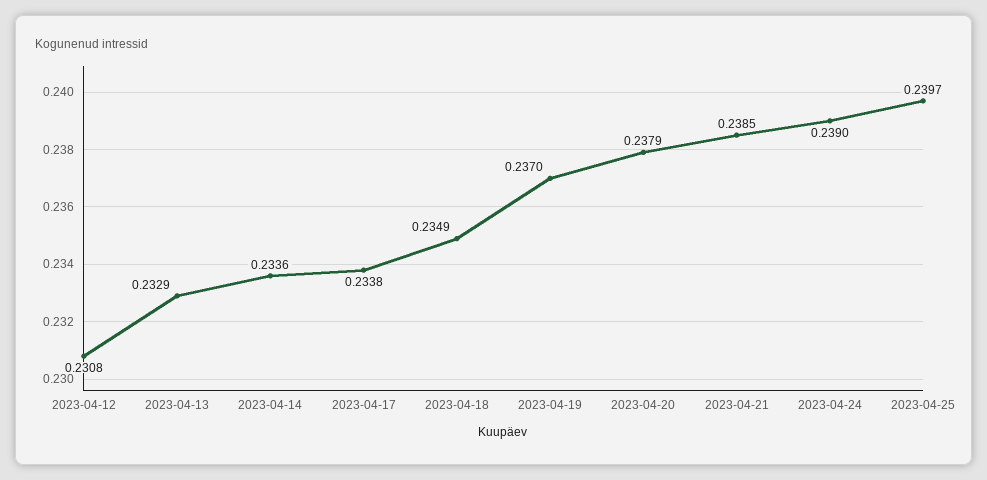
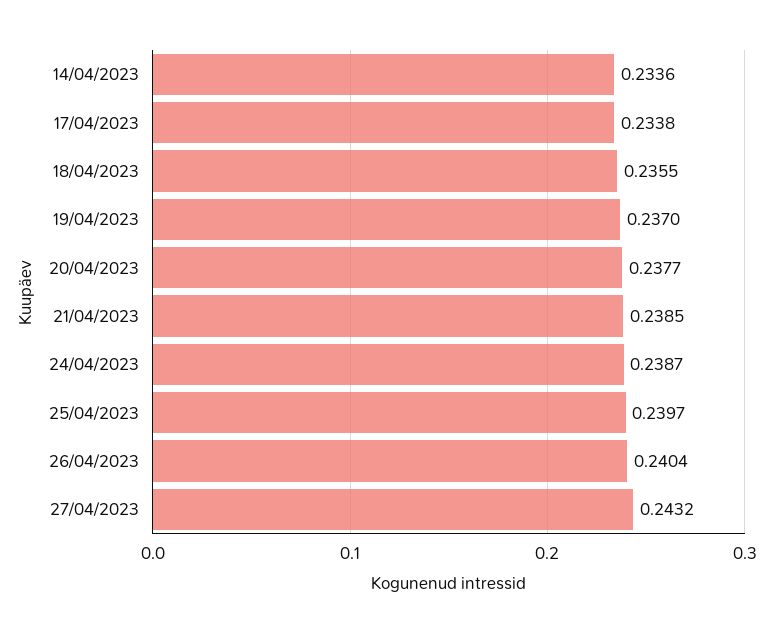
2023-04-12: 0.2308 -> none
2023-04-13: 0.2329 -> none
2023-04-18: 0.2349 -> 0.2355
2023-04-20: 0.2379 -> 0.2377
2023-04-24: 0.239 -> 0.2387
26/04/2023: none -> 0.2404
27/04/2023: none -> 0.2432

